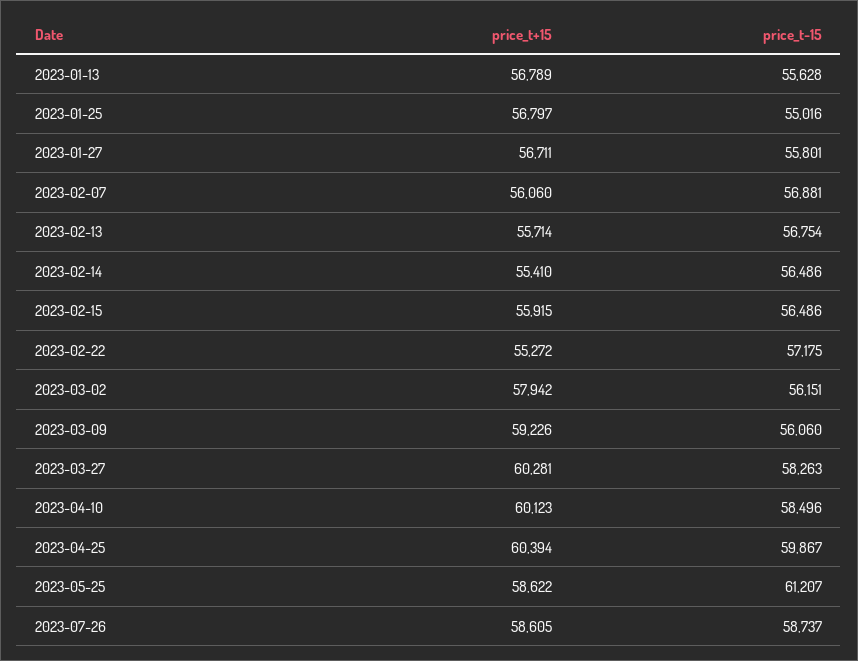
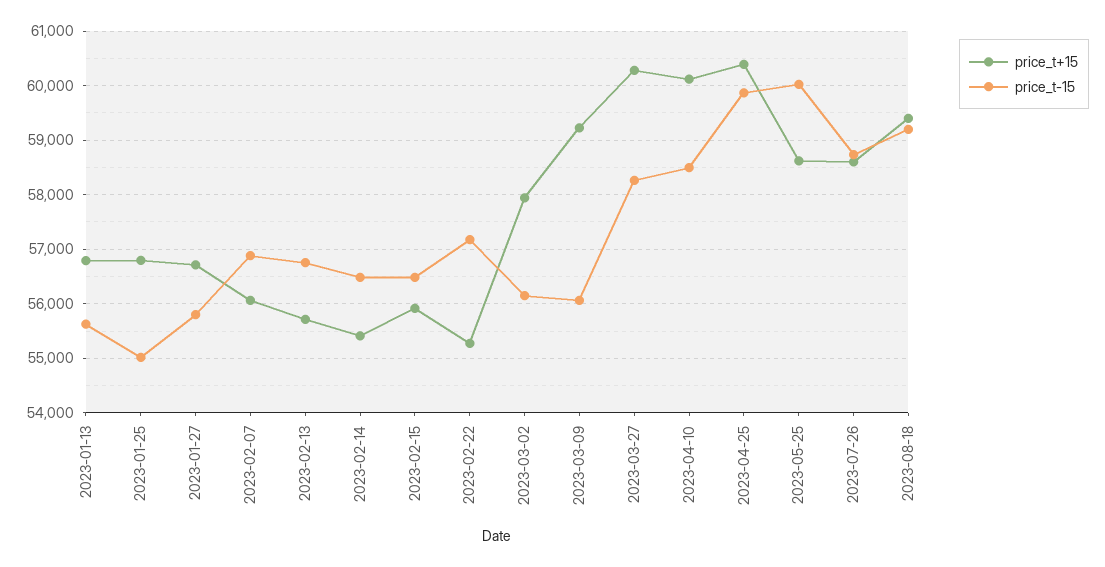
price_t-15, 2023-05-25: 61207 -> 60000
price_t+15, 2023-08-18: none -> 59400
price_t-15, 2023-08-18: none -> 59200

